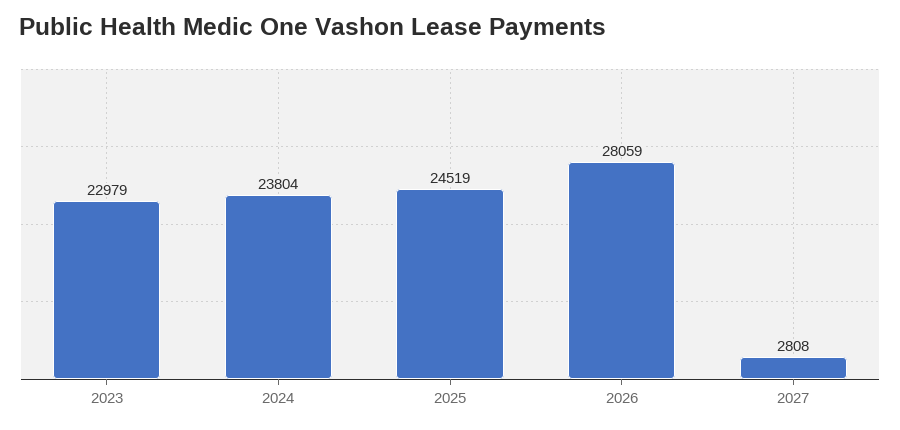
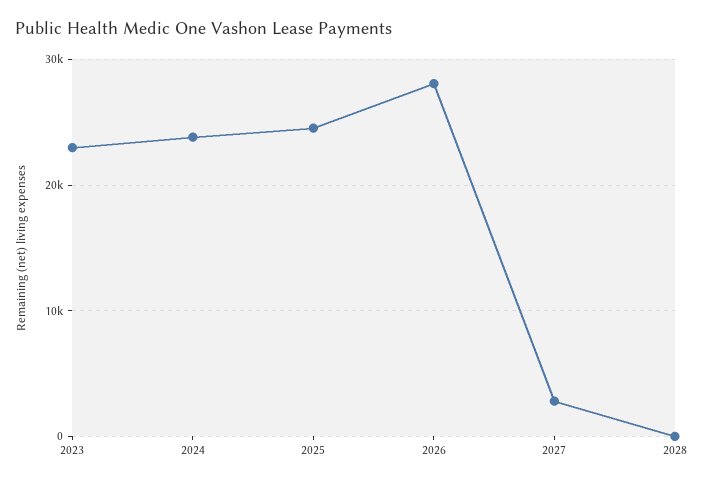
2028: none -> 0

